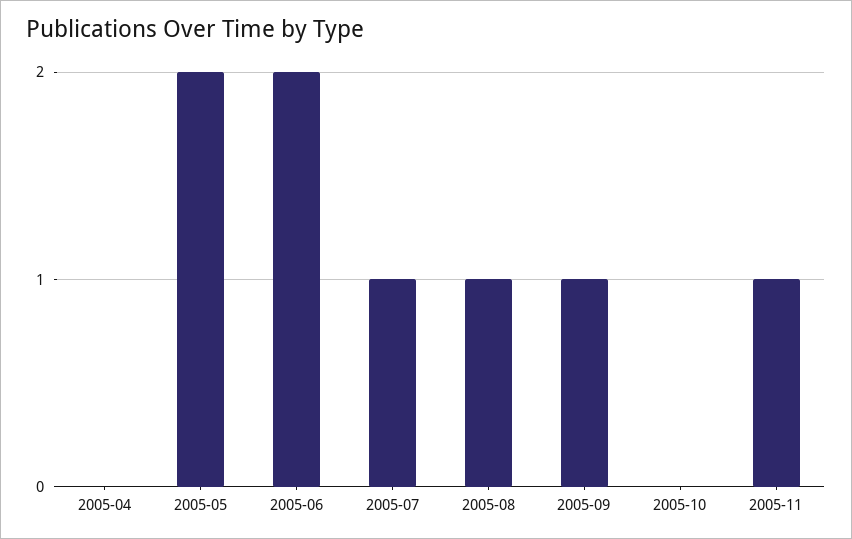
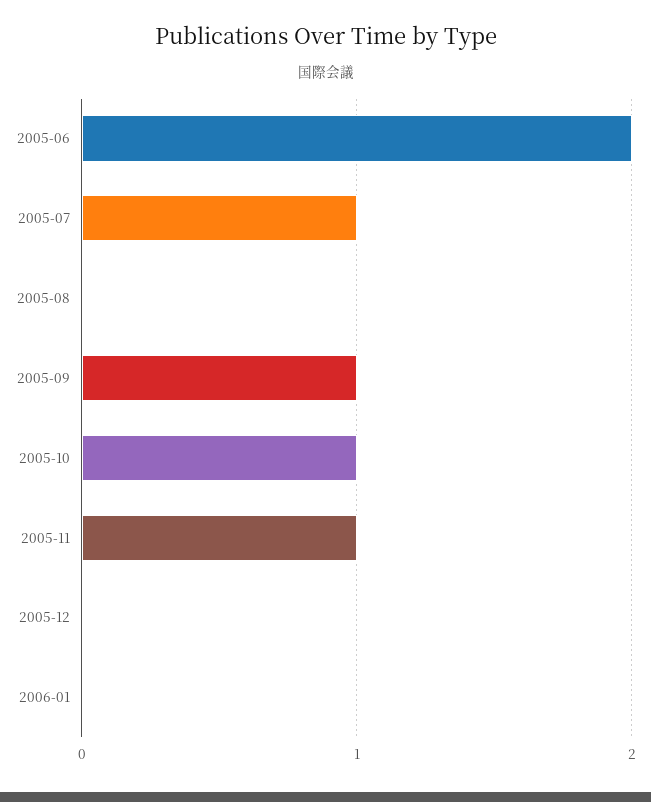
2005-04: 0 -> none
2005-05: 2 -> none
2005-08: 1 -> 0
2005-10: 0 -> 1
2005-12: none -> 0
2006-01: none -> 0

